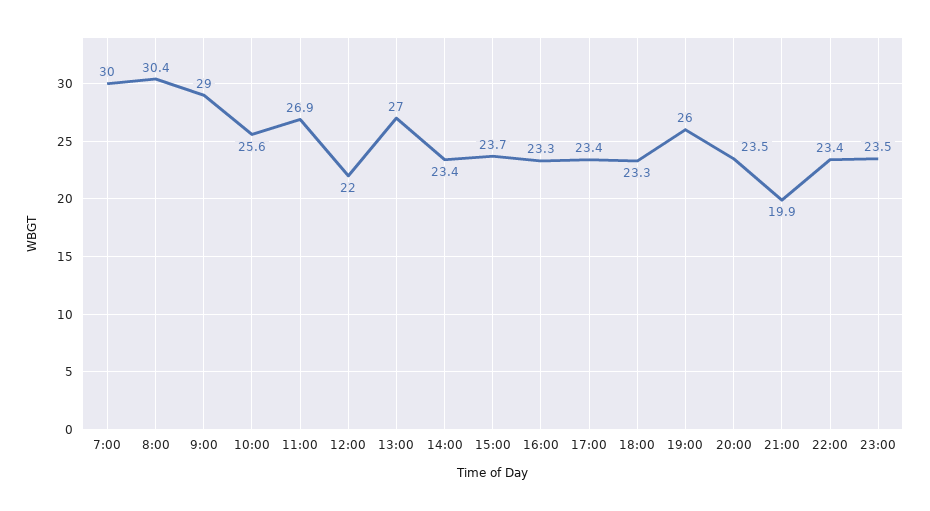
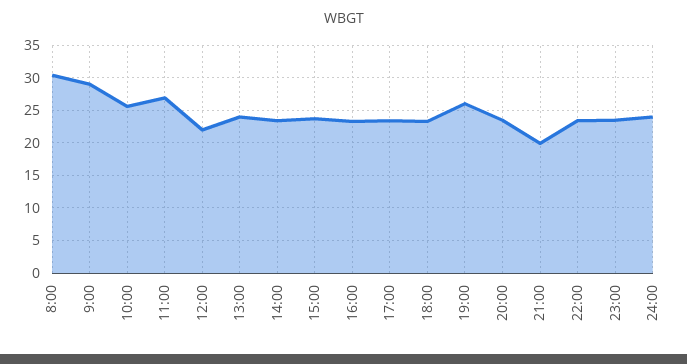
7:00: 30 -> none
13:00: 27 -> 24
24:00: none -> 24

